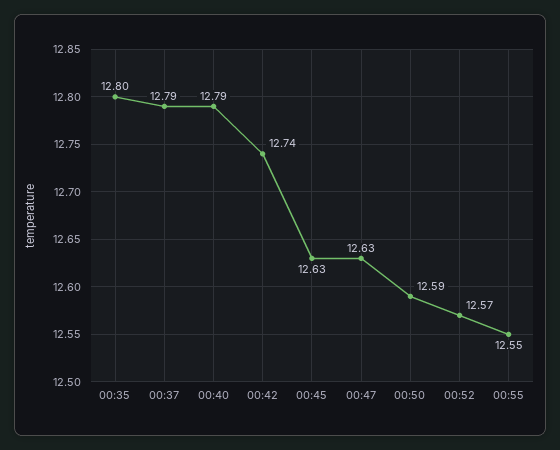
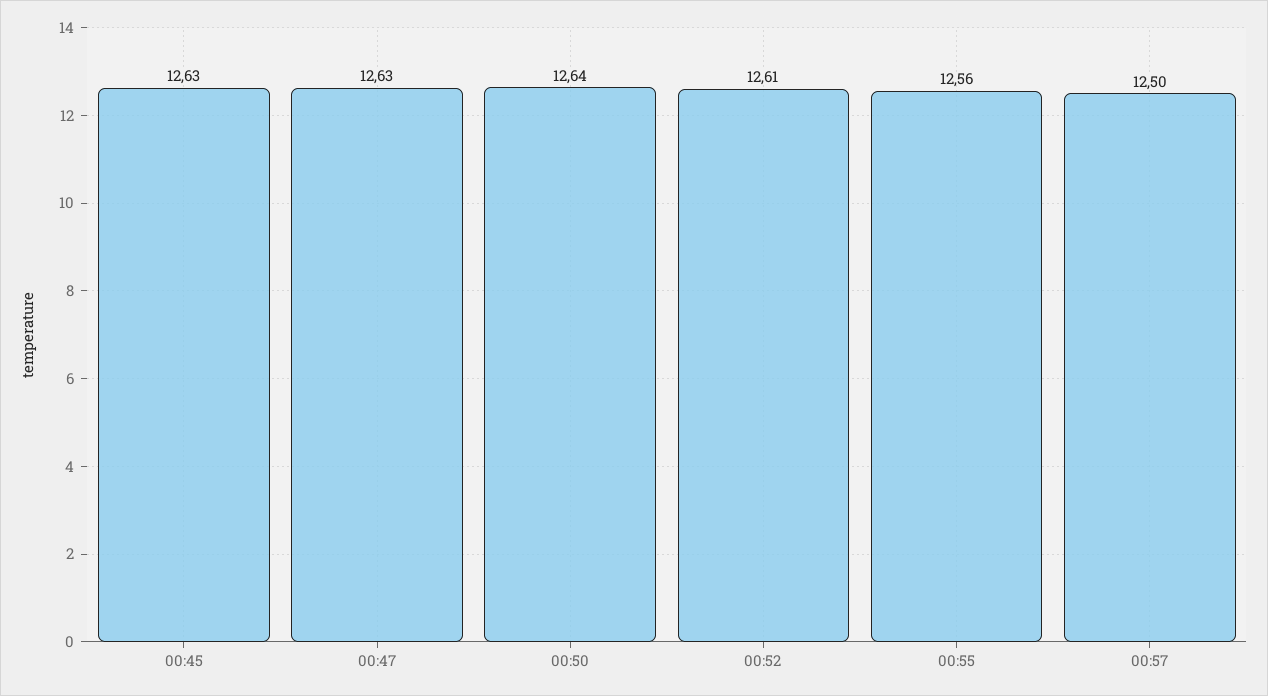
00:35: 12.8 -> none
00:37: 12.79 -> none
00:40: 12.79 -> none
00:42: 12.74 -> none
00:50: 12.59 -> 12.64
00:52: 12.57 -> 12.61
00:55: 12.55 -> 12.56
00:57: none -> 12.5

